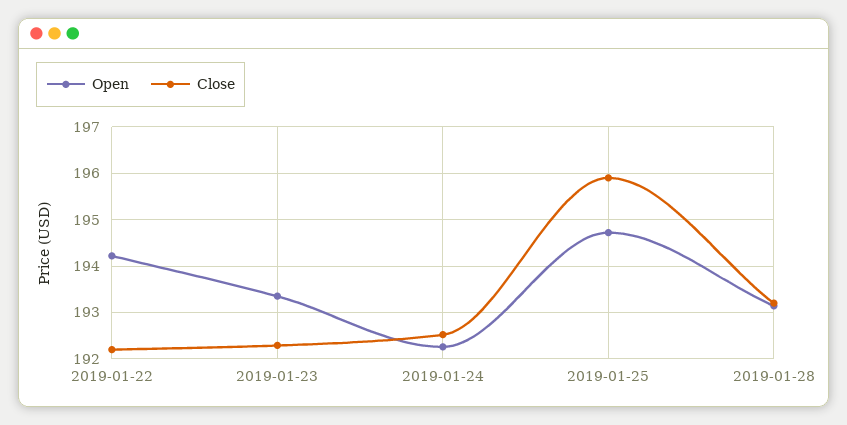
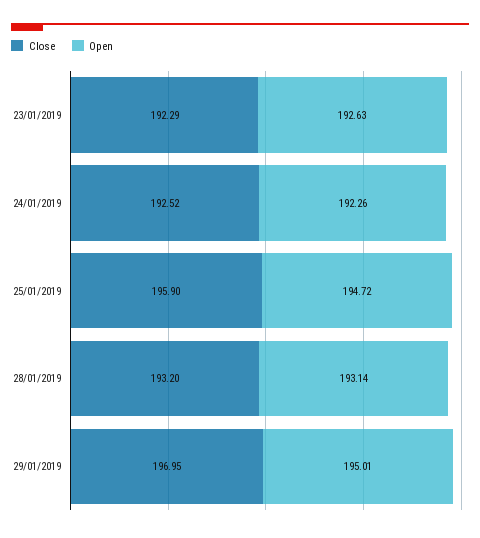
Open, 2019-01-22: 194.2 -> none
Close, 2019-01-22: 192.2 -> none
Open, 2019-01-23: 193.4 -> 192.63
Close, 29/01/2019: none -> 196.95
Open, 29/01/2019: none -> 195.01

